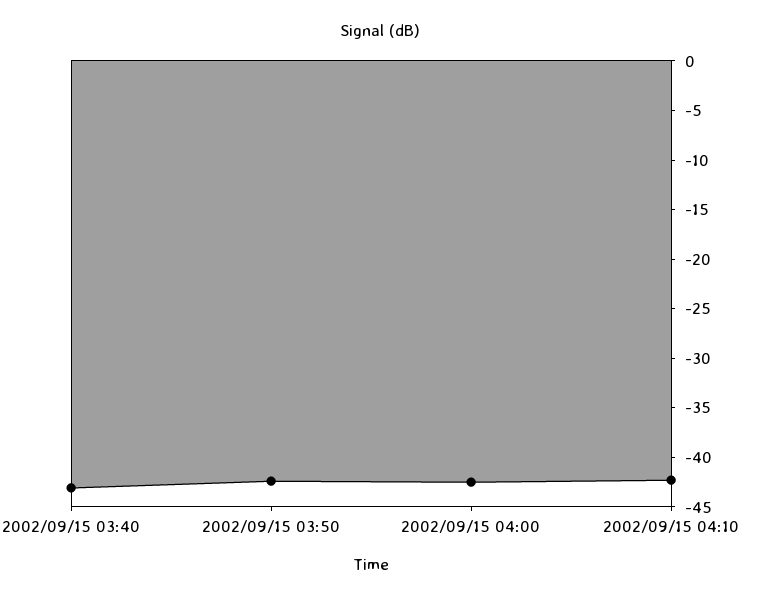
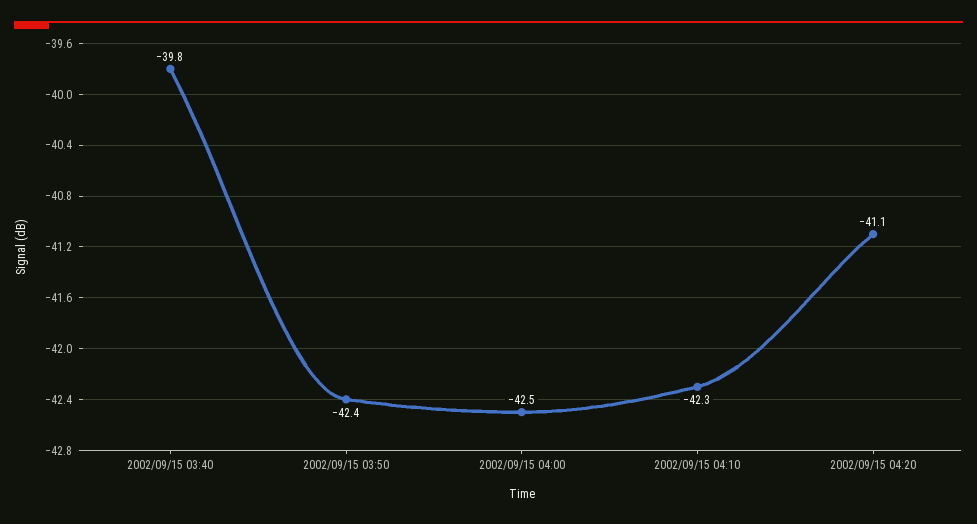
2002/09/15 03:40: -43 -> -39.8
2002/09/15 04:20: none -> -41.1

